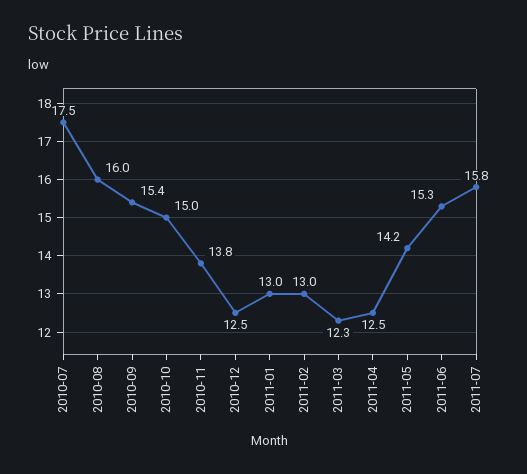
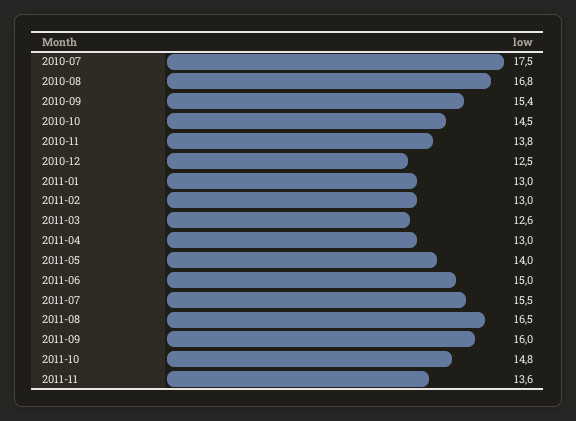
2010-08: 16 -> 16.8
2010-10: 15 -> 14.5
2011-03: 12.3 -> 12.6
2011-04: 12.5 -> 13
2011-05: 14.2 -> 14
2011-06: 15.3 -> 15
2011-07: 15.8 -> 15.5
2011-08: none -> 16.5
2011-09: none -> 16
2011-10: none -> 14.8
2011-11: none -> 13.6

